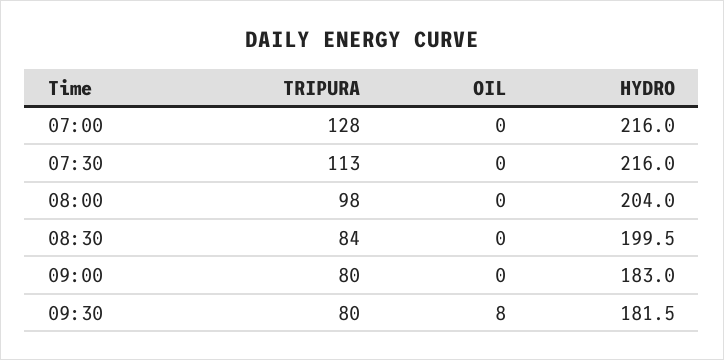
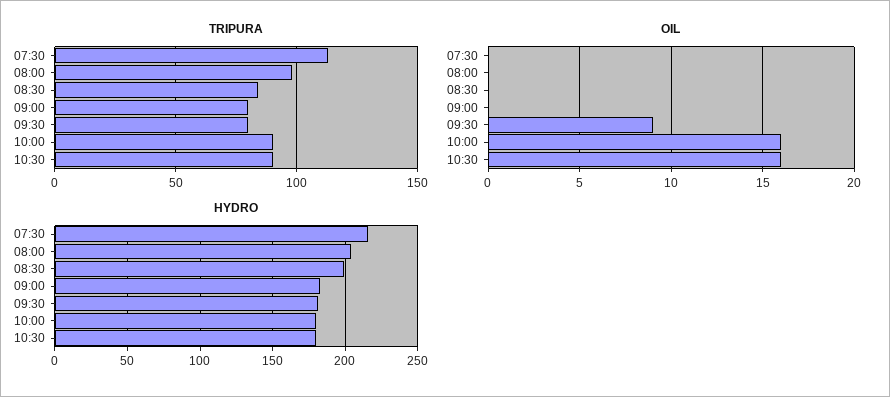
TRIPURA, 07:00: 128 -> none
OIL, 07:00: 0 -> none
HYDRO, 07:00: 216 -> none
OIL, 09:30: 8 -> 9
TRIPURA, 10:00: none -> 90
TRIPURA, 10:30: none -> 90
OIL, 10:00: none -> 16
OIL, 10:30: none -> 16
HYDRO, 10:00: none -> 180
HYDRO, 10:30: none -> 180

